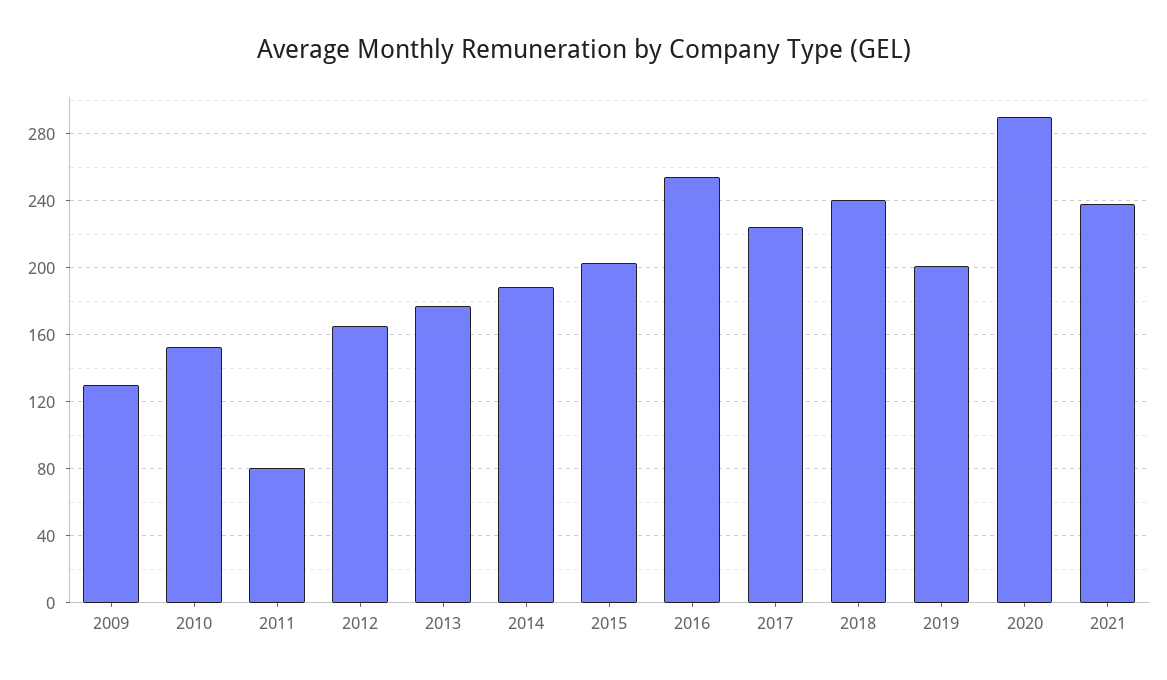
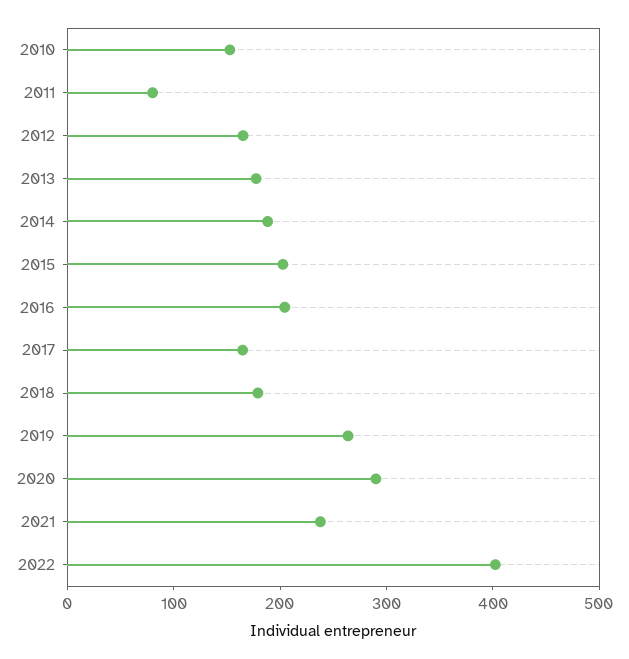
2009: 130 -> none
2016: 255 -> 200
2017: 225 -> 160
2018: 240 -> 180
2019: 200 -> 260
2022: none -> 400

